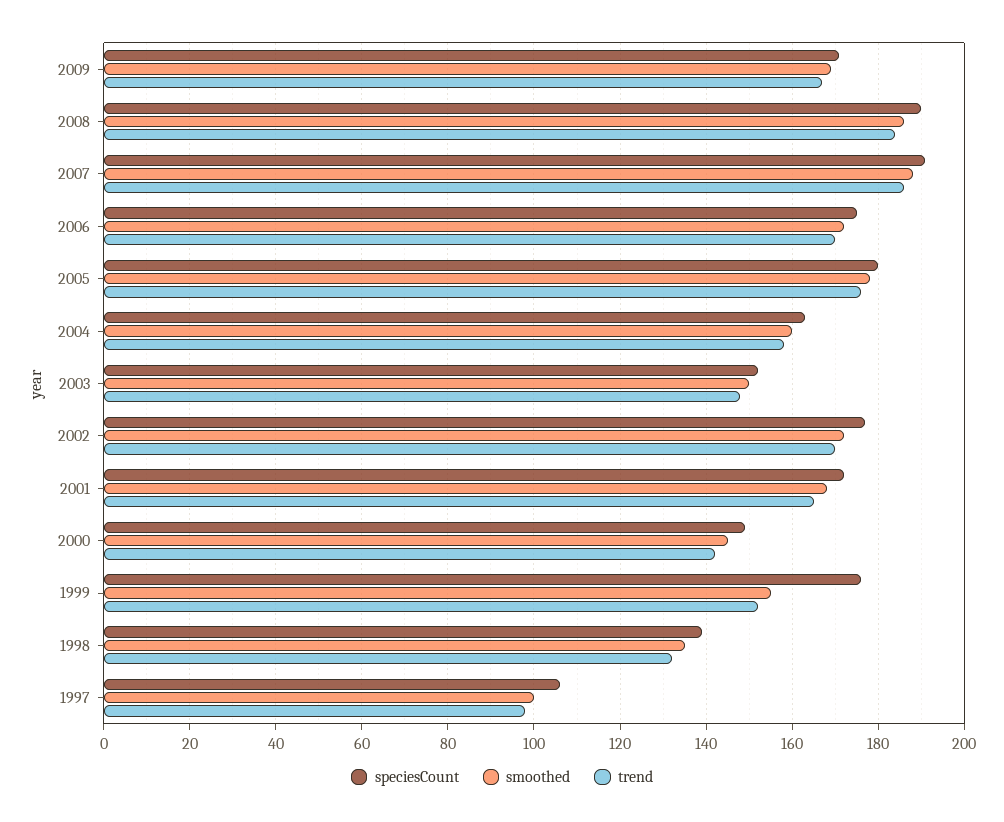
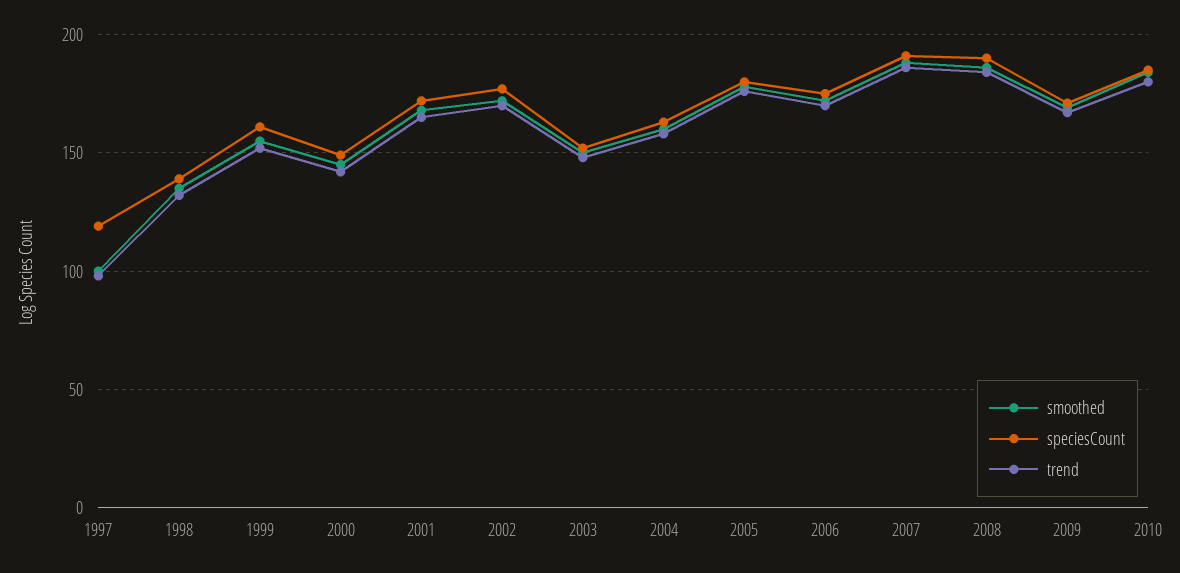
speciesCount, 1999: 175 -> 160
speciesCount, 1997: 105 -> 120
smoothed, 2010: none -> 185
speciesCount, 2010: none -> 185
trend, 2010: none -> 180

